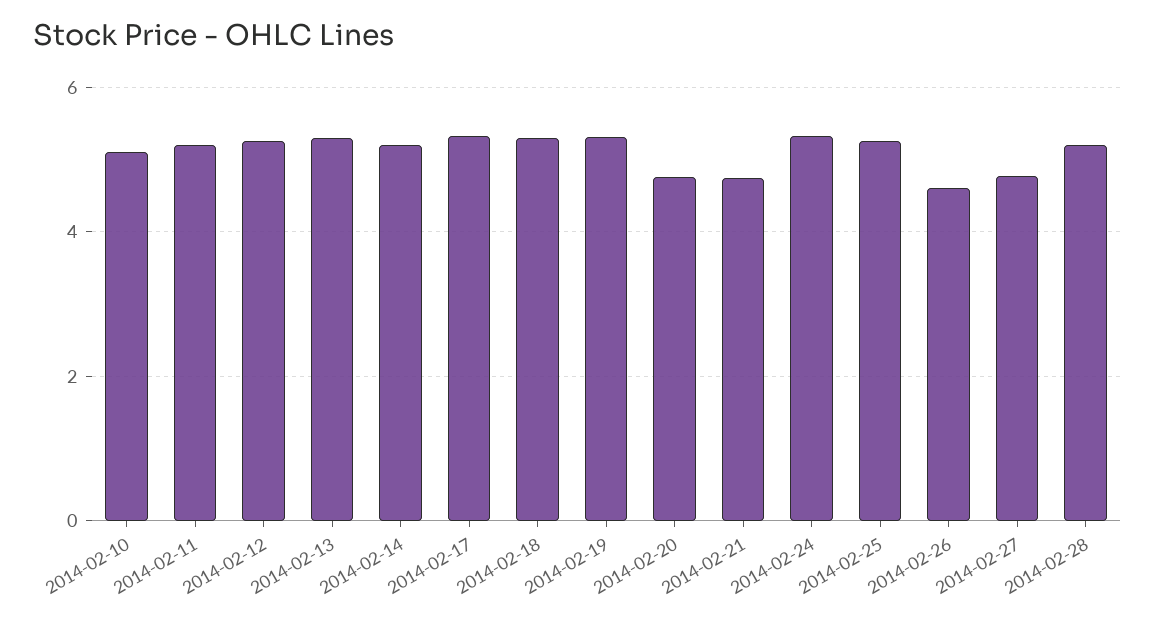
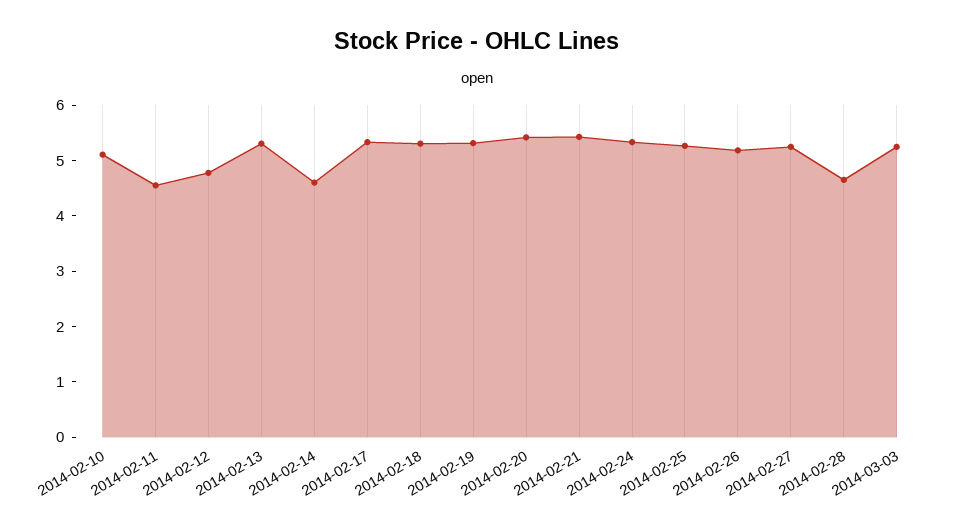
2014-02-11: 5.2 -> 4.6
2014-02-12: 5.2 -> 4.8
2014-02-14: 5.2 -> 4.6
2014-02-20: 4.8 -> 5.4
2014-02-21: 4.8 -> 5.4
2014-02-26: 4.6 -> 5.2
2014-02-27: 4.8 -> 5.2
2014-02-28: 5.2 -> 4.6
2014-03-03: none -> 5.2

